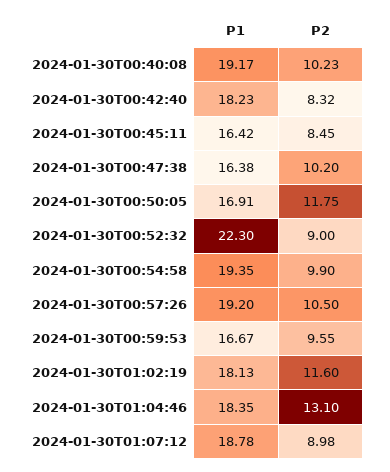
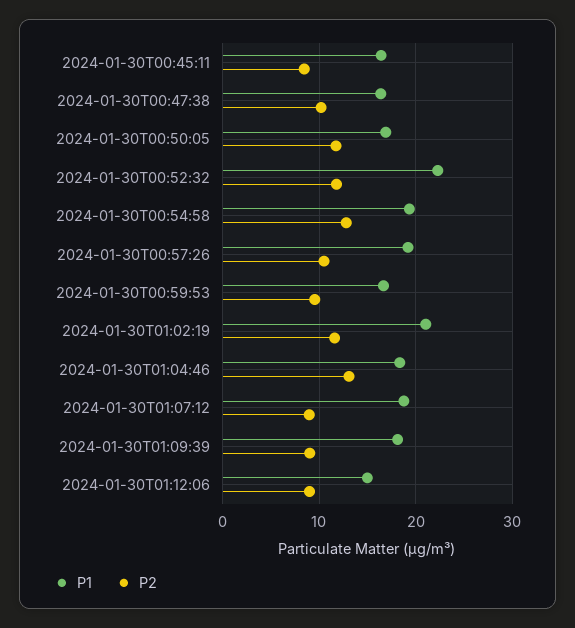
P1, 2024-01-30T00:40:08: 19.17 -> none
P2, 2024-01-30T00:40:08: 10.23 -> none
P1, 2024-01-30T00:42:40: 18.23 -> none
P2, 2024-01-30T00:42:40: 8.32 -> none
P2, 2024-01-30T00:52:32: 9 -> 12
P2, 2024-01-30T00:54:58: 9.9 -> 13
P1, 2024-01-30T01:02:19: 18.13 -> 21
P1, 2024-01-30T01:09:39: none -> 18
P2, 2024-01-30T01:09:39: none -> 9
P1, 2024-01-30T01:12:06: none -> 15
P2, 2024-01-30T01:12:06: none -> 9

